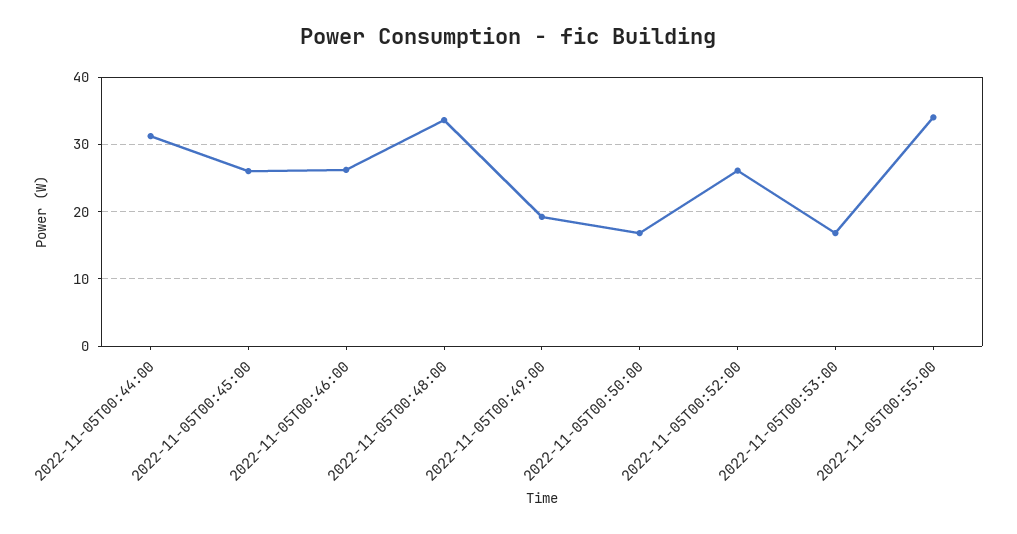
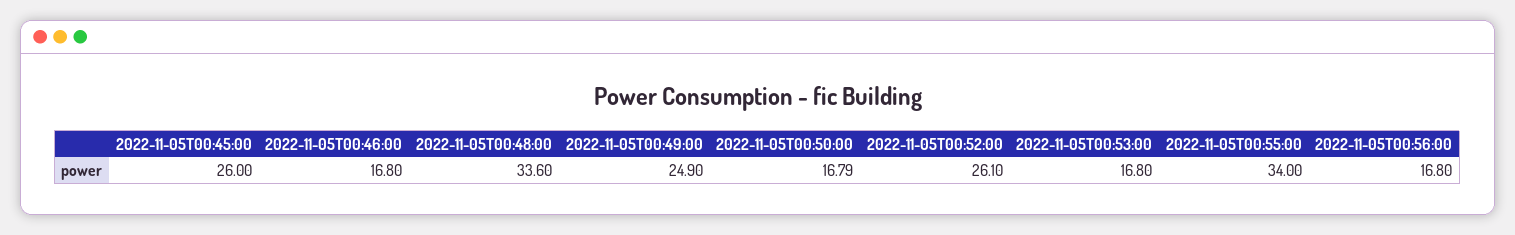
2022-11-05T00:44:00: 31 -> none
2022-11-05T00:46:00: 26 -> 16.8
2022-11-05T00:49:00: 19 -> 24.9
2022-11-05T00:56:00: none -> 16.8

